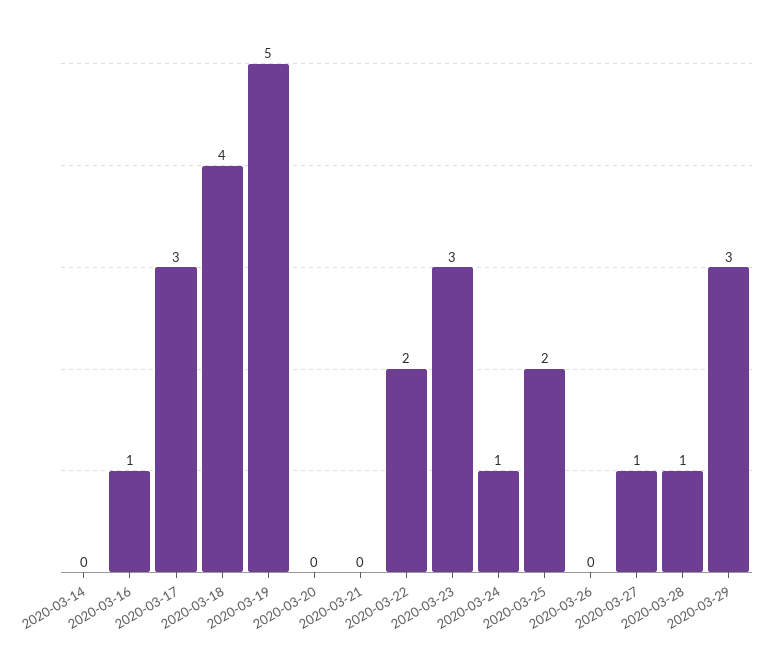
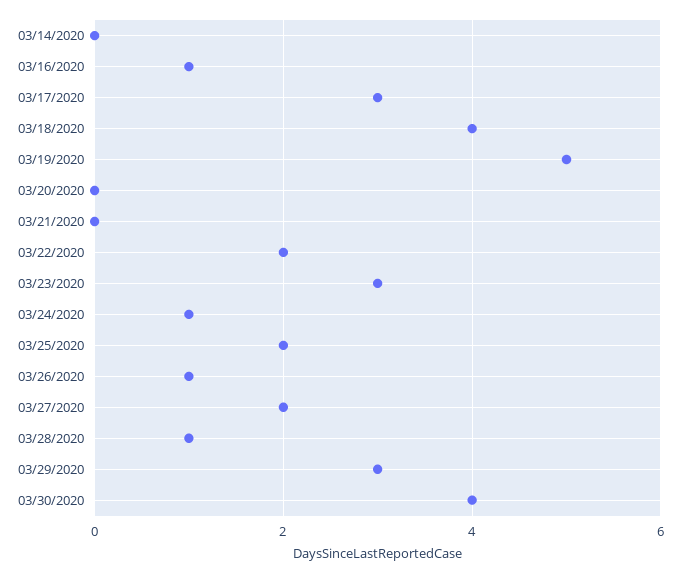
2020-03-26: 0 -> 1
2020-03-27: 1 -> 2
03/30/2020: none -> 4

